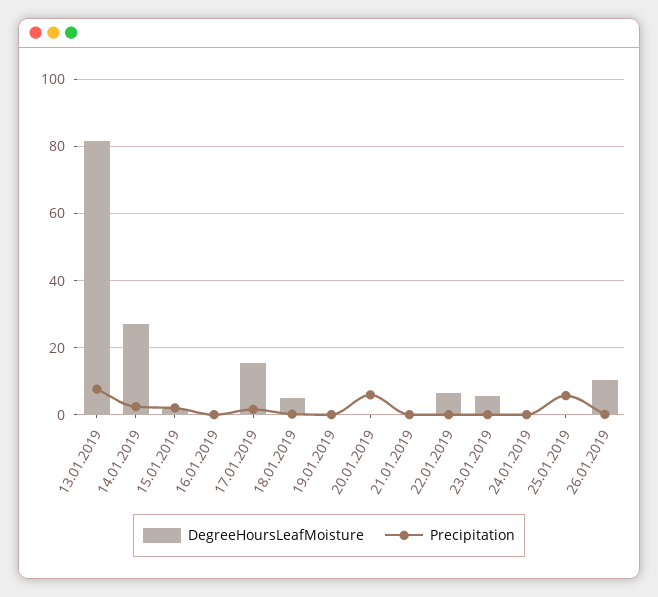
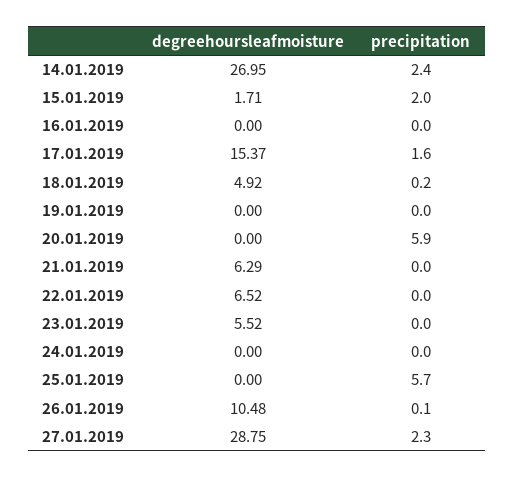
DegreeHoursLeafMoisture, 13.01.2019: 82 -> none
Precipitation, 13.01.2019: 8 -> none
DegreeHoursLeafMoisture, 21.01.2019: 0 -> 6.29
DegreeHoursLeafMoisture, 27.01.2019: none -> 28.75
Precipitation, 27.01.2019: none -> 2.3

